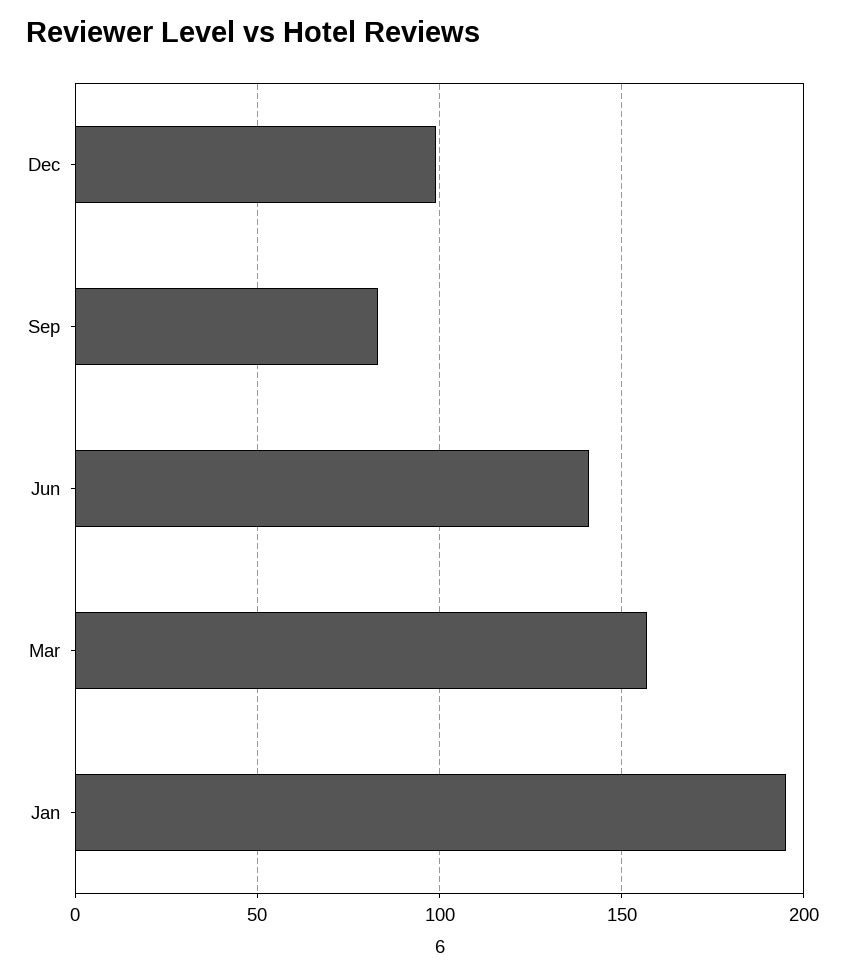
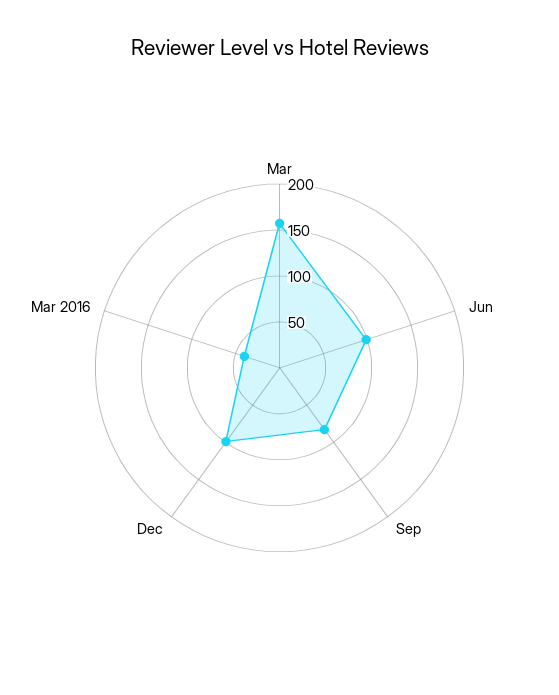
Jun: 140 -> 100
Jan: 195 -> none
Mar 2016: none -> 40

